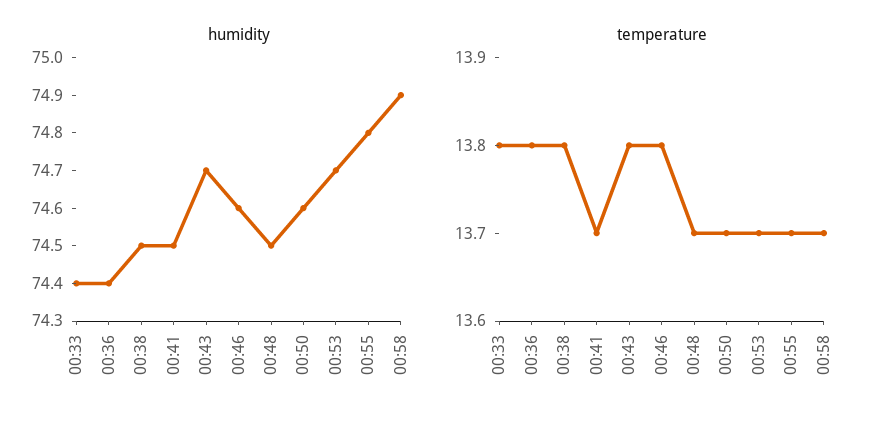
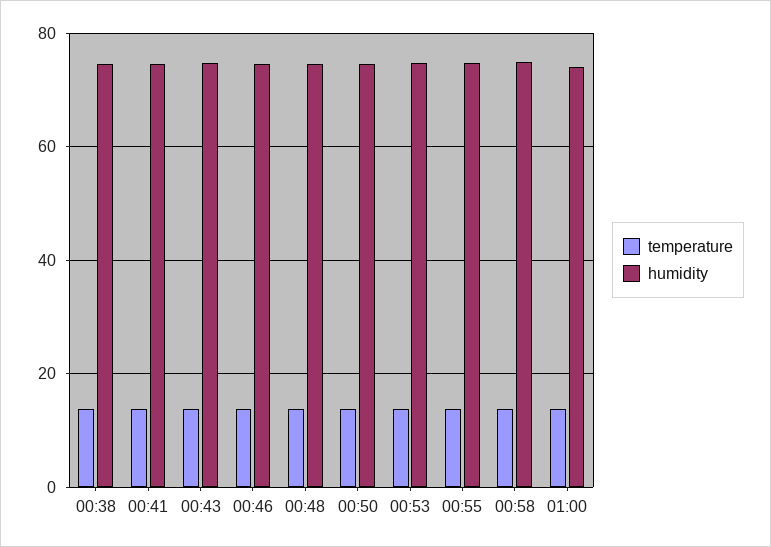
humidity, 00:33: 74.4 -> none
humidity, 00:36: 74.4 -> none
temperature, 00:33: 13.8 -> none
temperature, 00:36: 13.8 -> none
temperature, 01:00: none -> 14
humidity, 01:00: none -> 74

